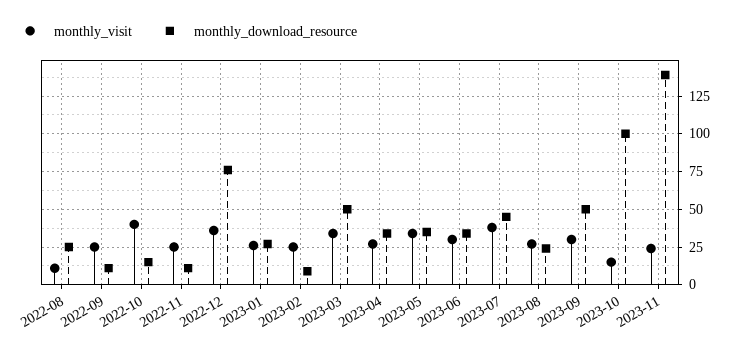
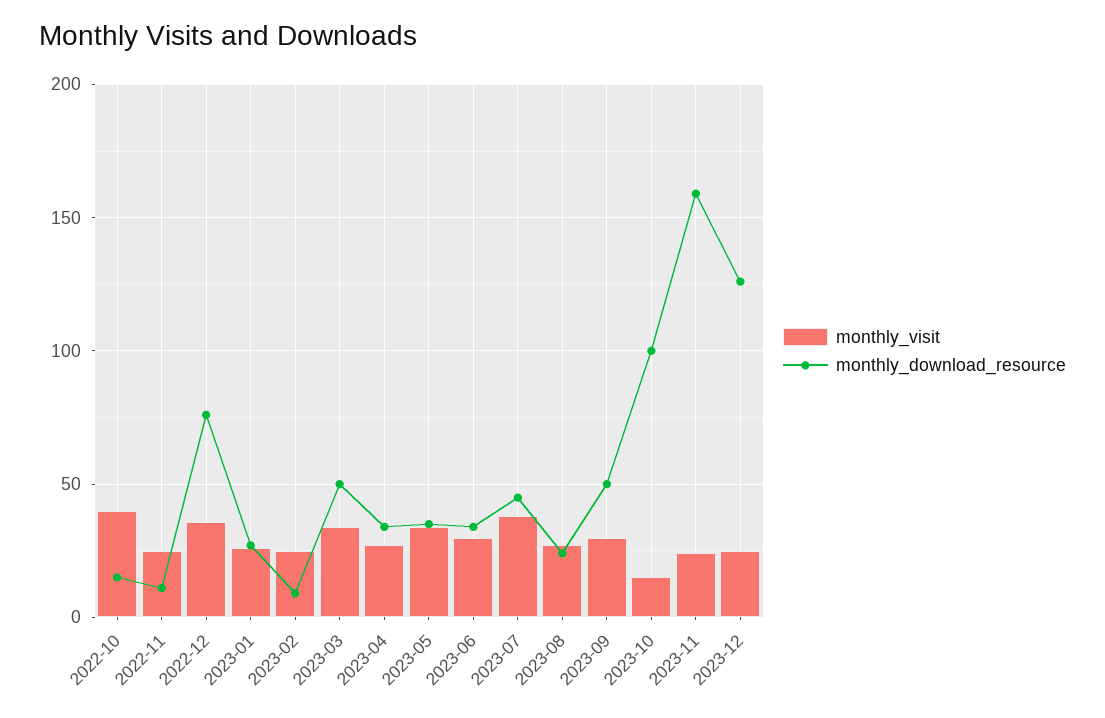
monthly_visit, 2022-08: 10 -> none
monthly_download_resource, 2022-08: 25 -> none
monthly_visit, 2022-09: 25 -> none
monthly_download_resource, 2022-09: 10 -> none
monthly_download_resource, 2023-11: 140 -> 160
monthly_visit, 2023-12: none -> 25
monthly_download_resource, 2023-12: none -> 125

